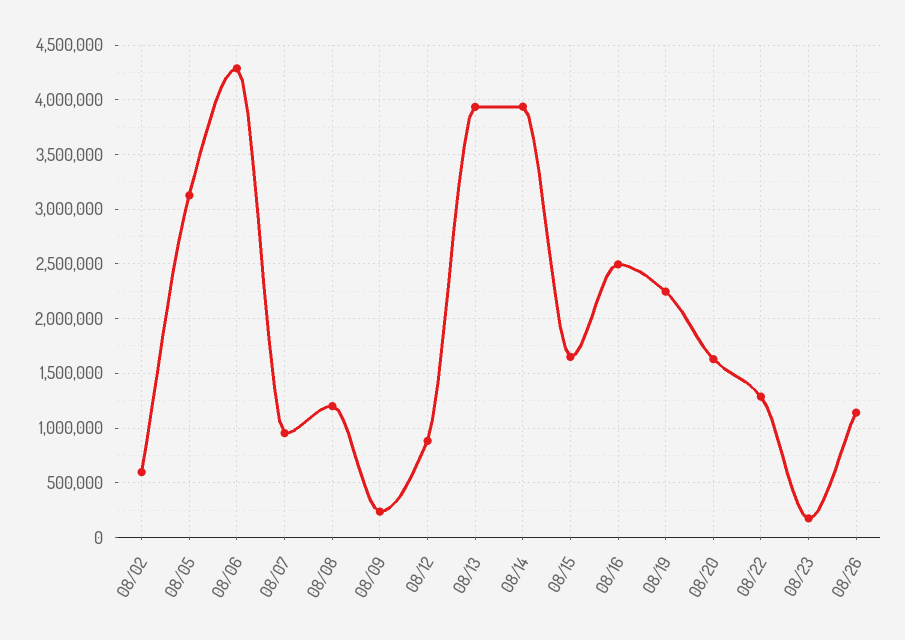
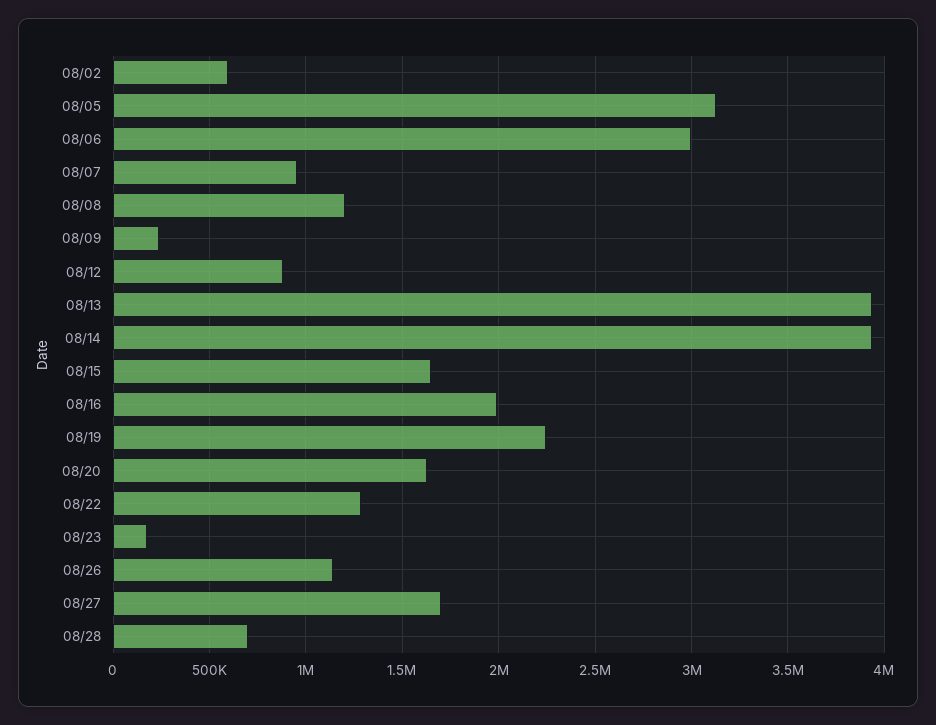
08/06: 4300000 -> 3000000
08/16: 2500000 -> 2000000
08/27: none -> 1700000
08/28: none -> 700000

